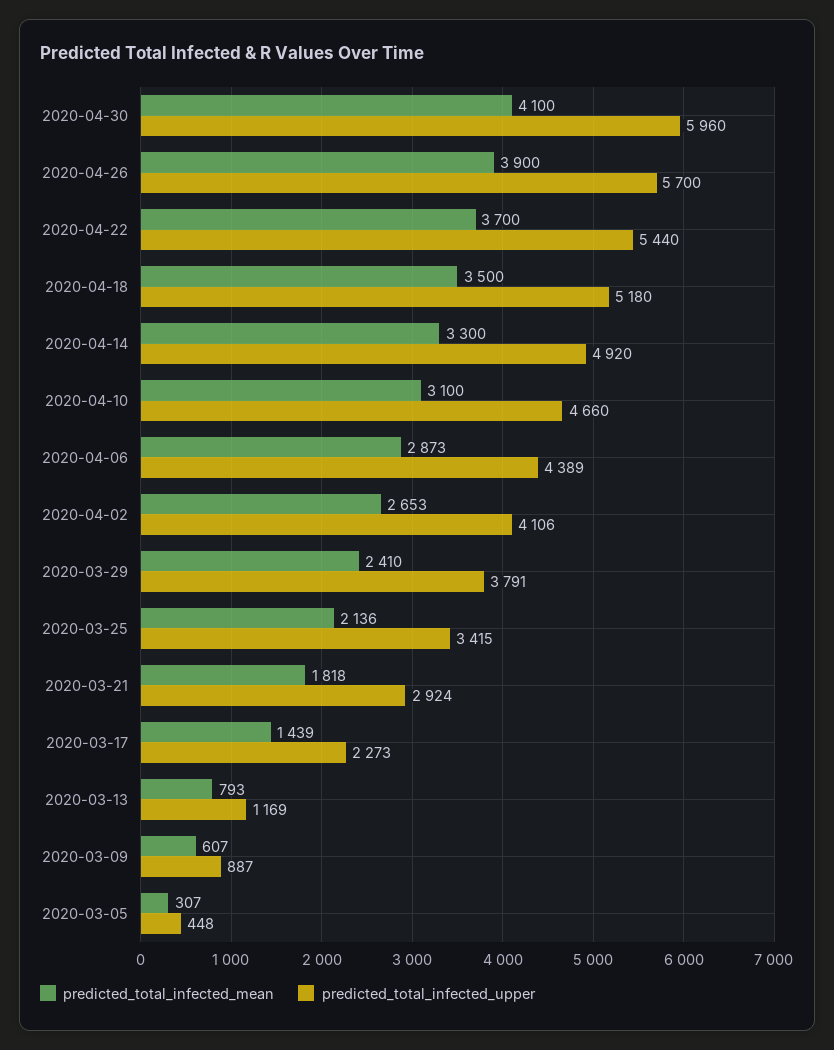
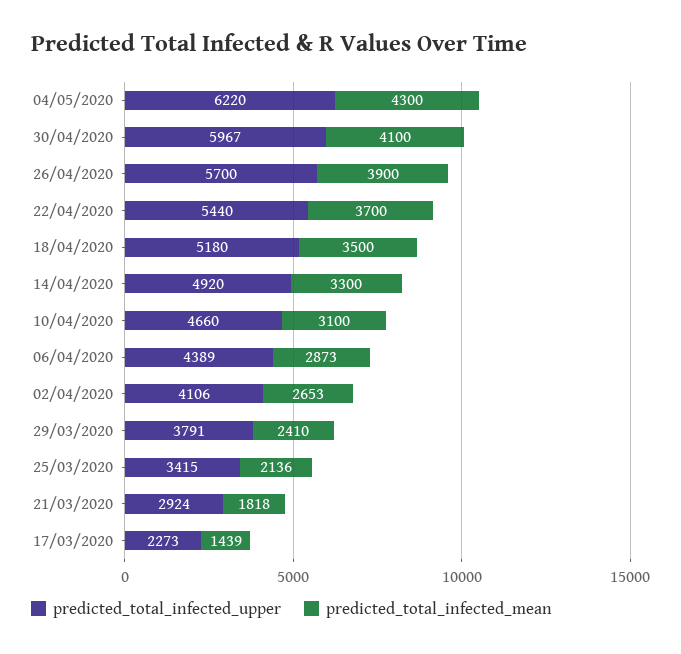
predicted_total_infected_upper, 2020-04-30: 5960 -> 5967
predicted_total_infected_mean, 2020-03-13: 793 -> none
predicted_total_infected_upper, 2020-03-13: 1169 -> none
predicted_total_infected_mean, 2020-03-09: 607 -> none
predicted_total_infected_upper, 2020-03-09: 887 -> none
predicted_total_infected_mean, 2020-03-05: 307 -> none
predicted_total_infected_upper, 2020-03-05: 448 -> none
predicted_total_infected_upper, 04/05/2020: none -> 6220
predicted_total_infected_mean, 04/05/2020: none -> 4300

